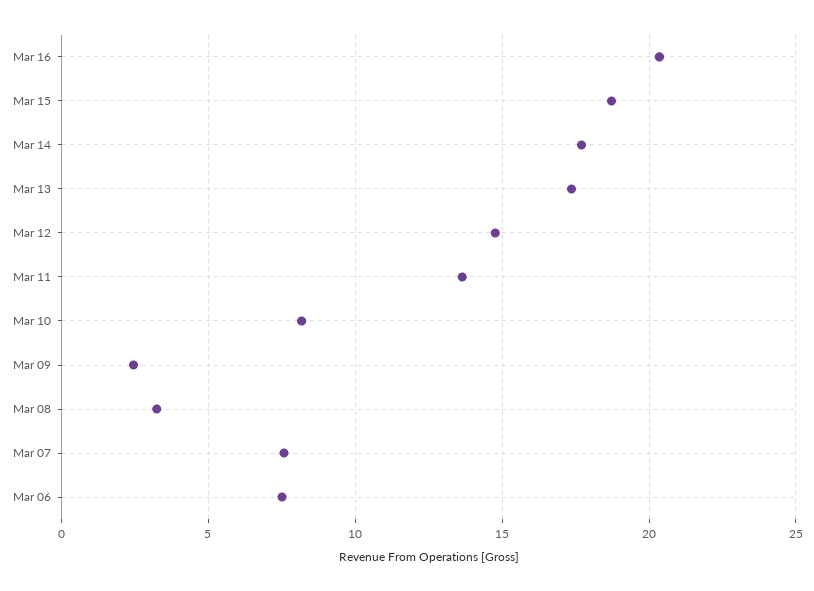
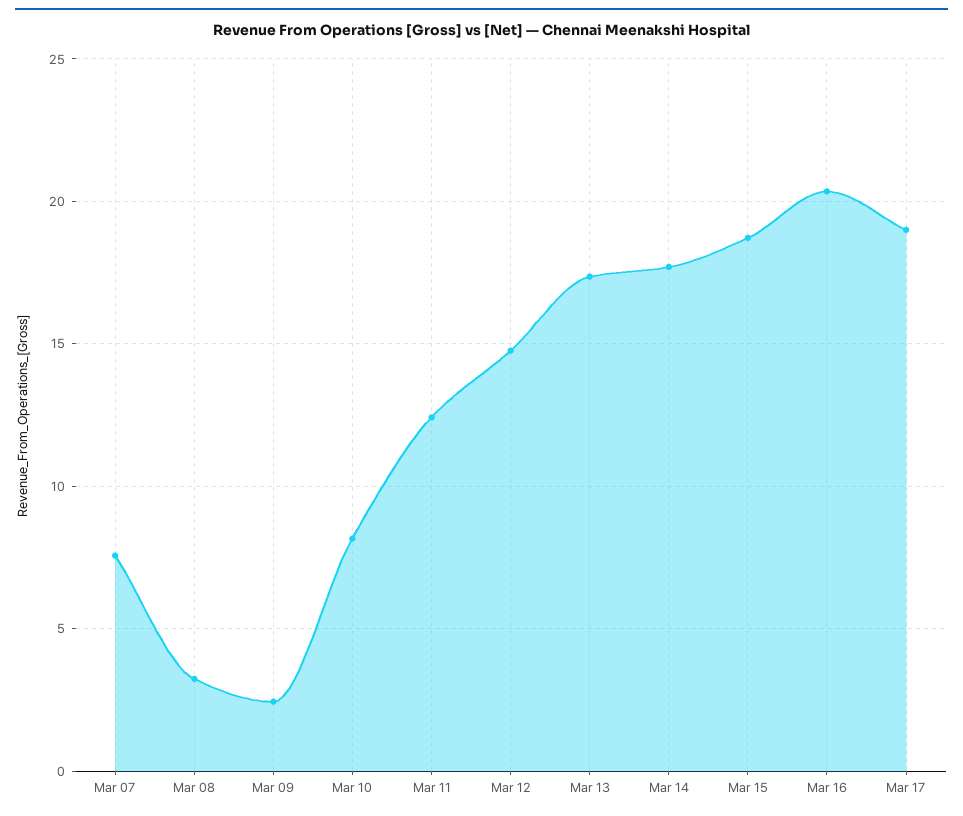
Mar 11: 13.5 -> 12.5
Mar 06: 7.5 -> none
Mar 17: none -> 19

